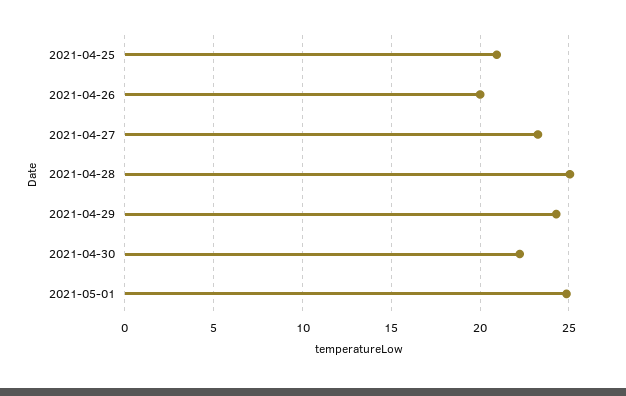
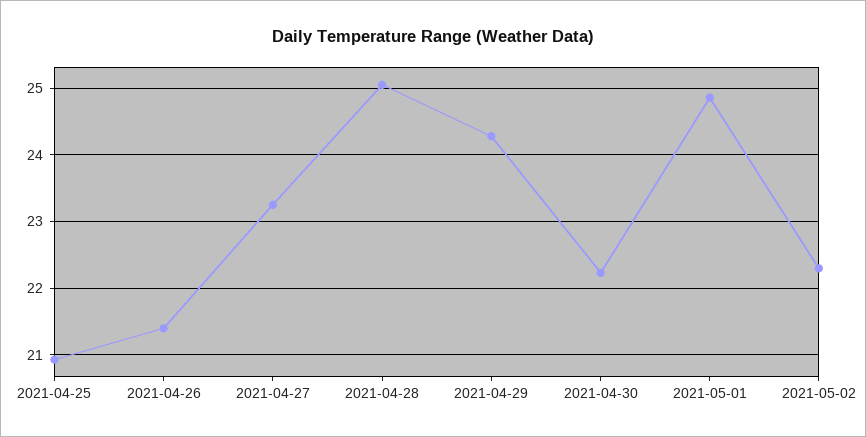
2021-04-26: 20 -> 21.4
2021-05-02: none -> 22.3

